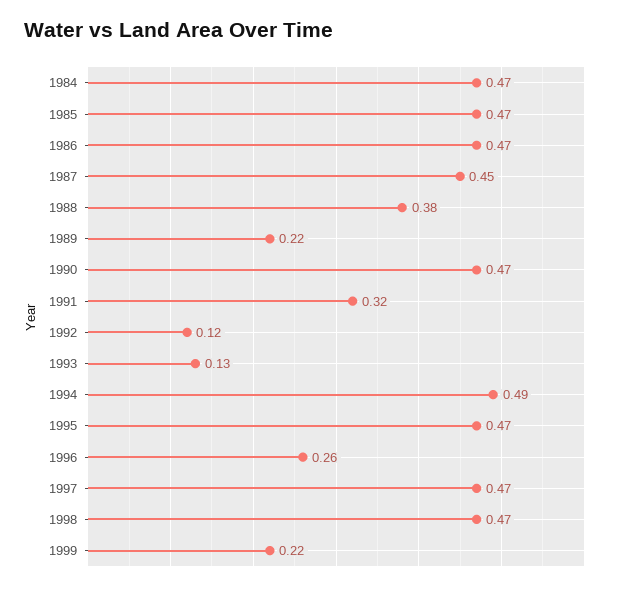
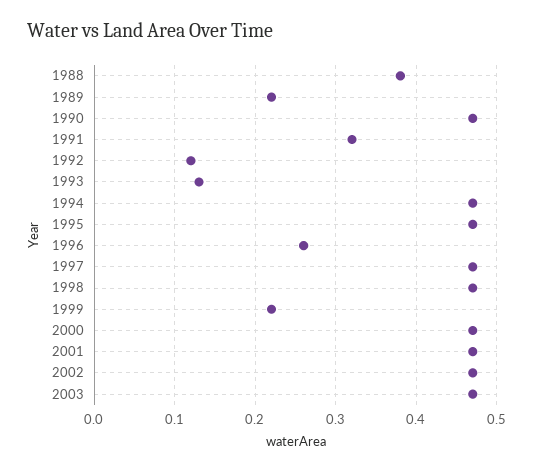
1984: 0.47 -> none
1985: 0.47 -> none
1986: 0.47 -> none
1987: 0.45 -> none
1994: 0.49 -> 0.47
2000: none -> 0.47
2001: none -> 0.47
2002: none -> 0.47
2003: none -> 0.47

